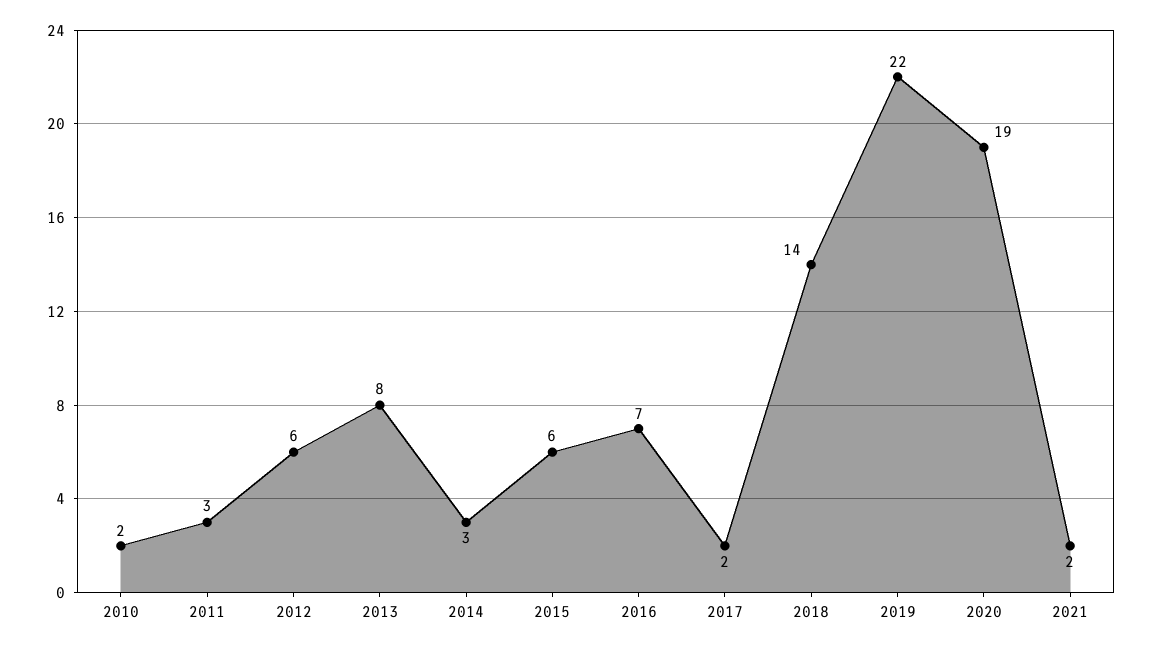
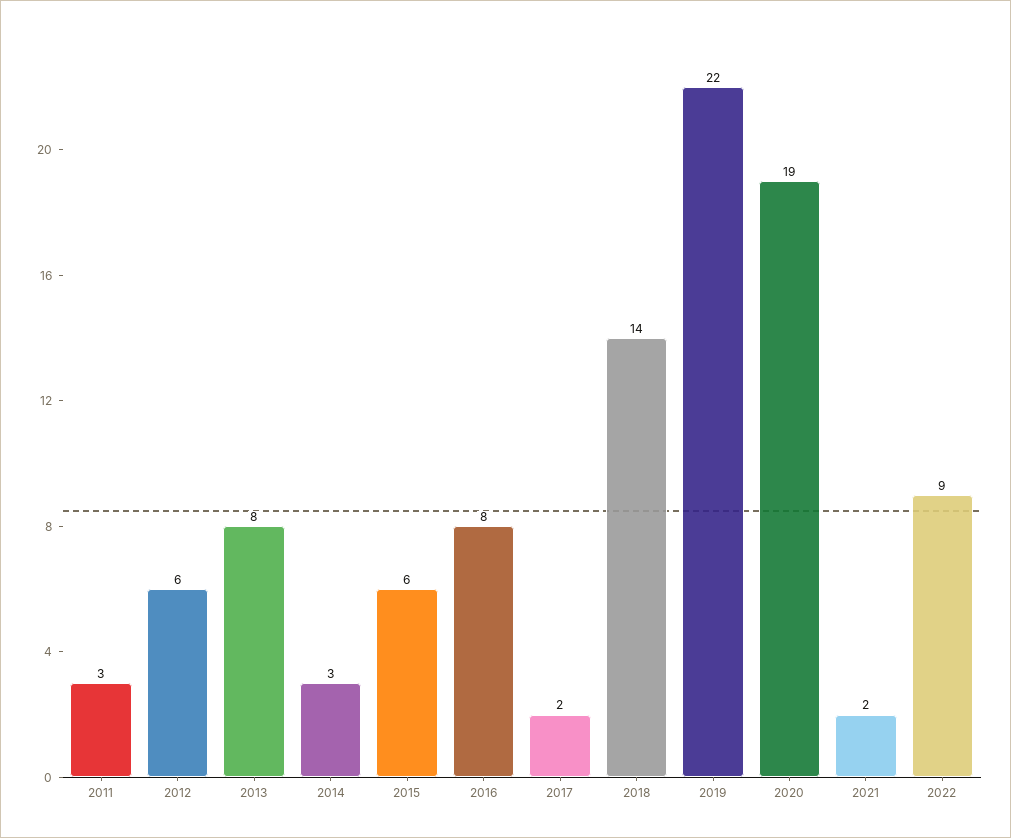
2010: 2 -> none
2016: 7 -> 8
2022: none -> 9

